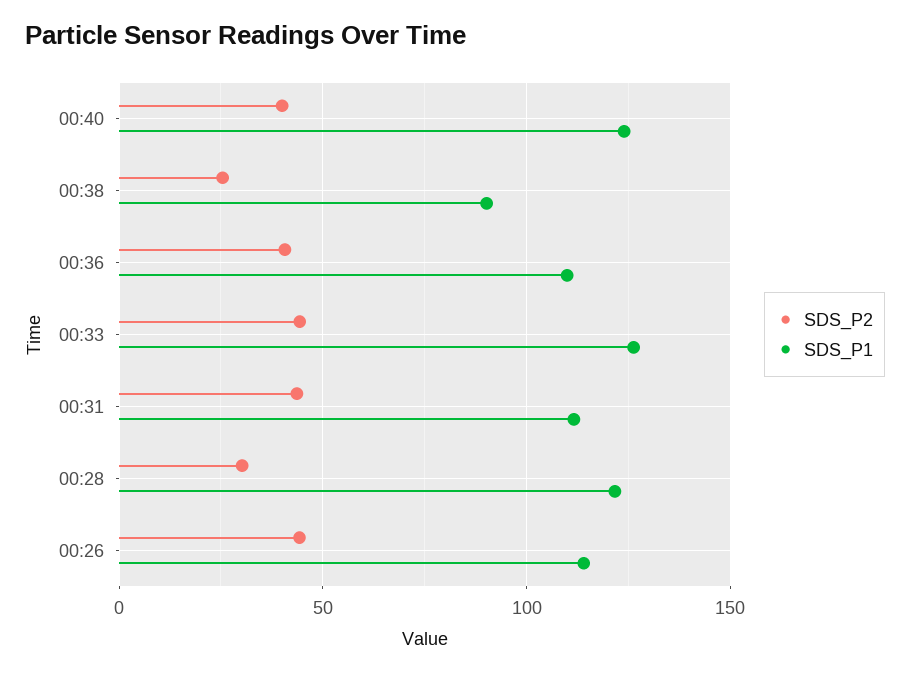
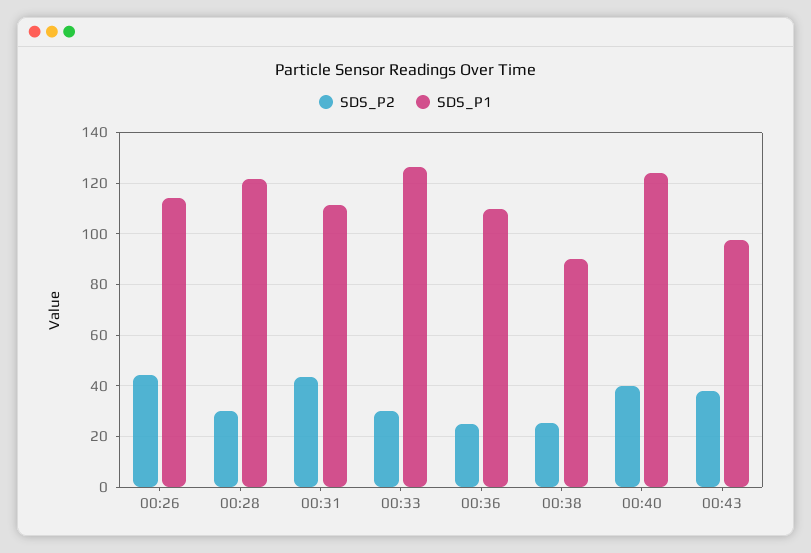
SDS_P2, 00:36: 40 -> 25
SDS_P2, 00:33: 45 -> 30
SDS_P2, 00:43: none -> 37.5
SDS_P1, 00:43: none -> 97.5

